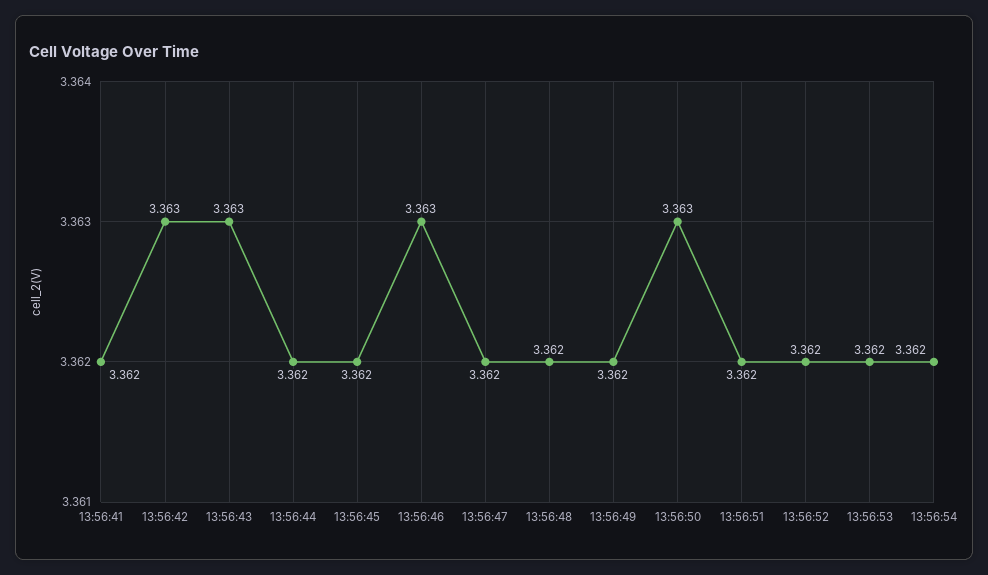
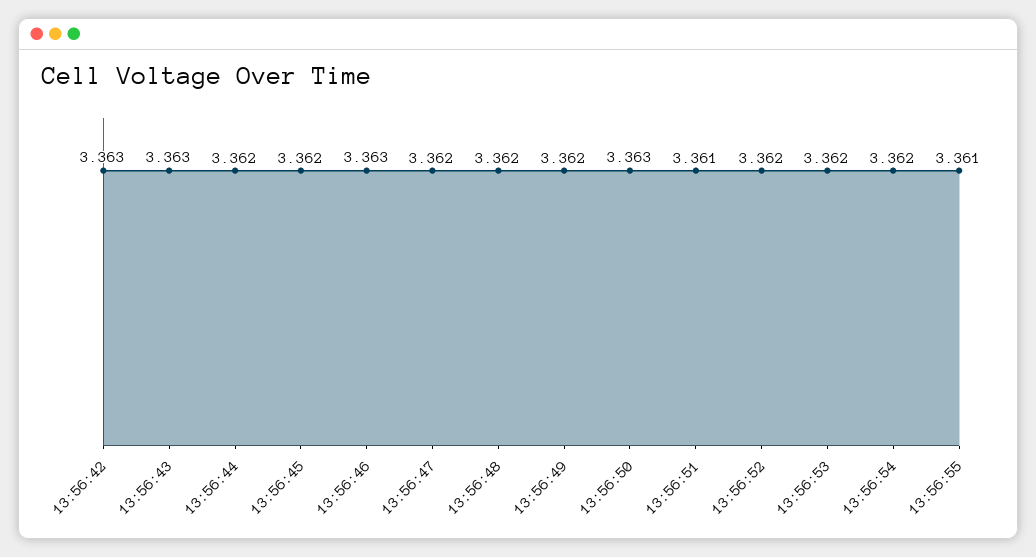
13:56:41: 3.362 -> none
13:56:51: 3.362 -> 3.361
13:56:55: none -> 3.361

